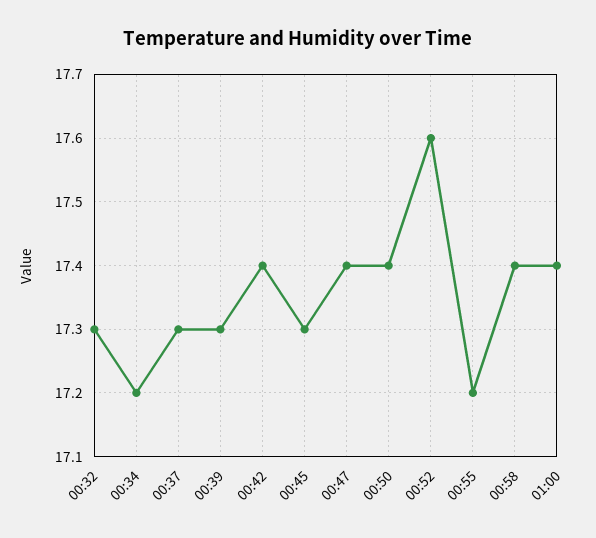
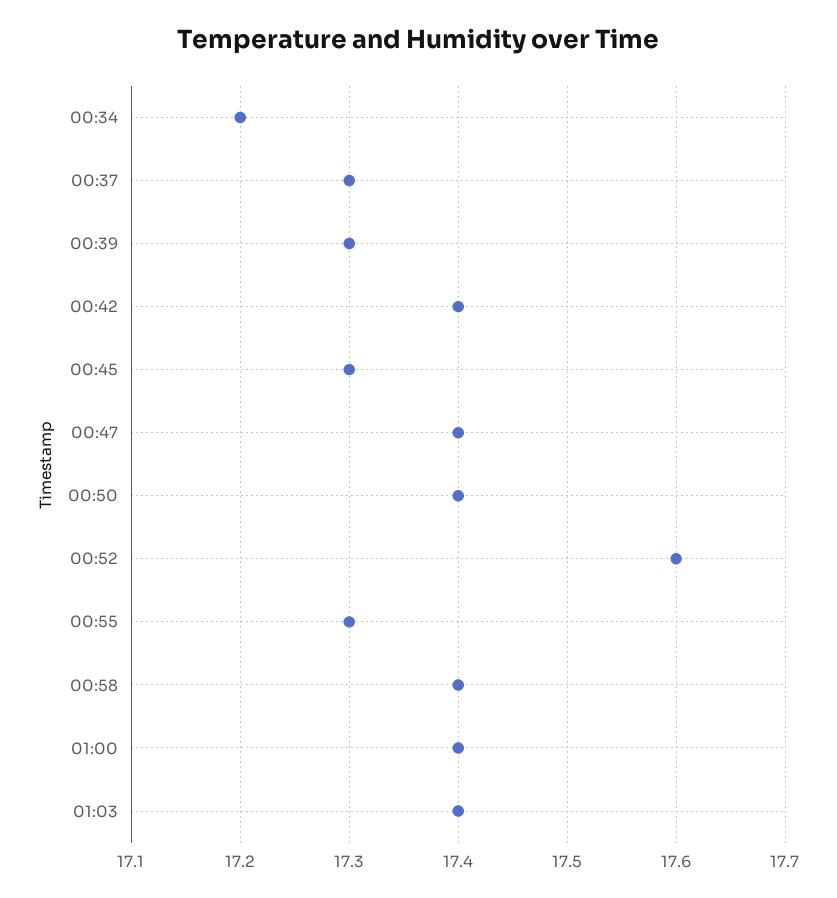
00:32: 17.3 -> none
00:55: 17.2 -> 17.3
01:03: none -> 17.4

